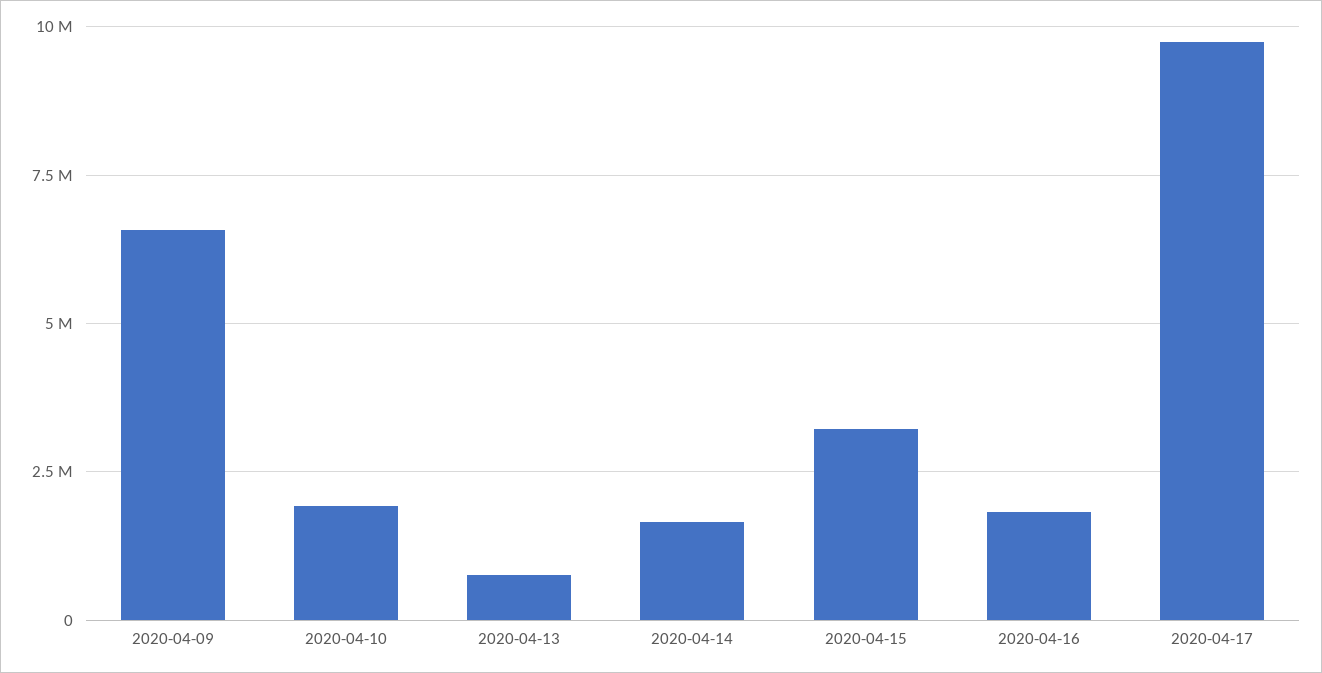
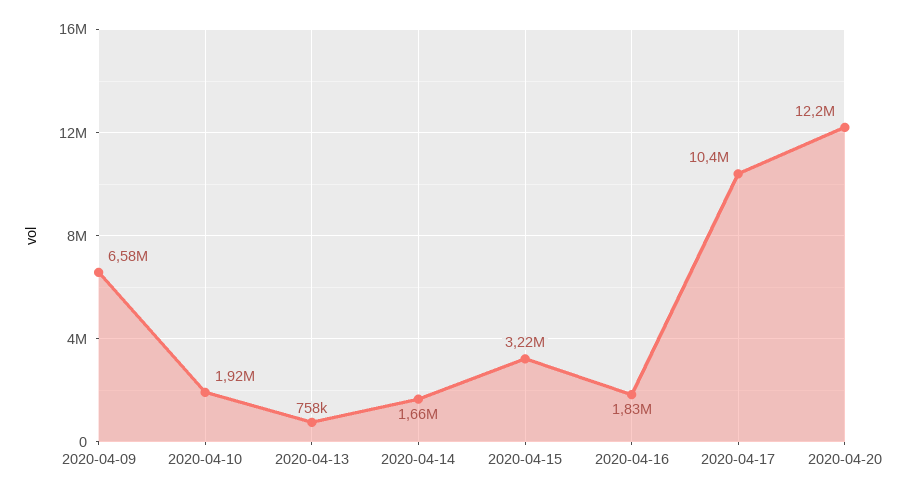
2020-04-17: 9750000 -> 10400000
2020-04-20: none -> 12200000

